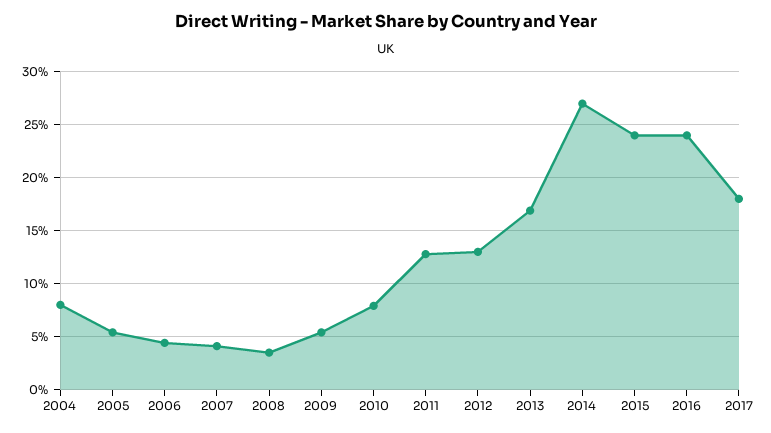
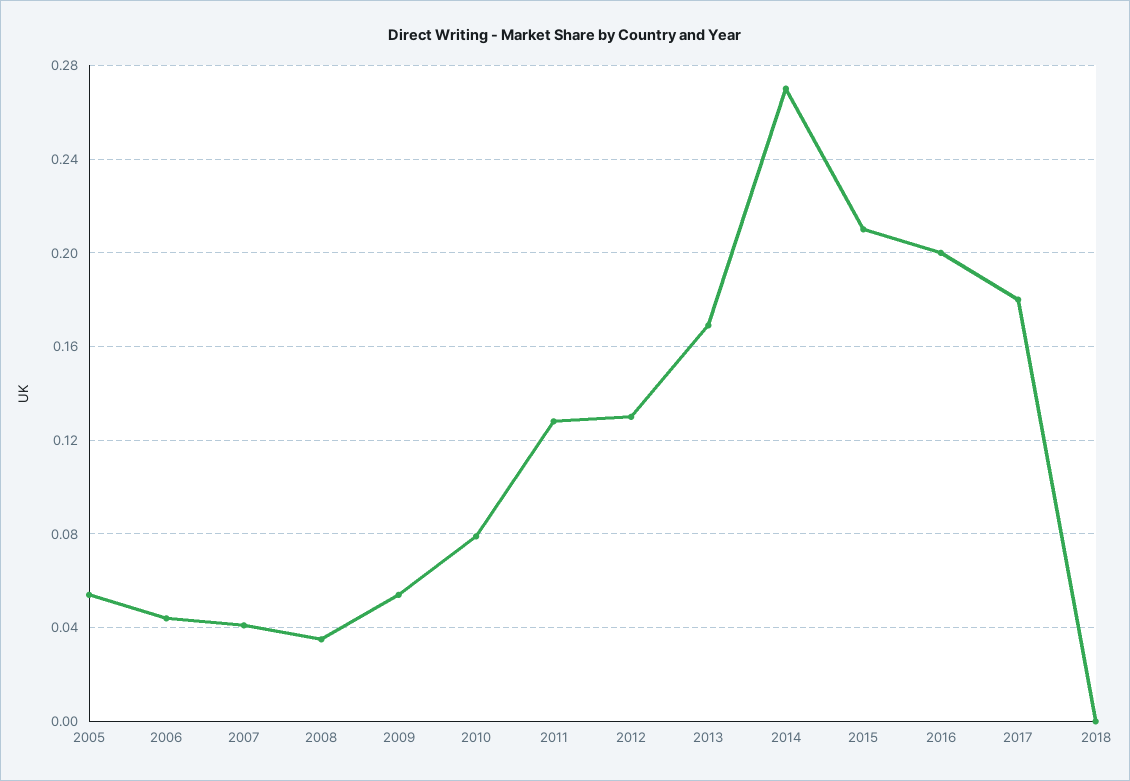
2004: 0.08 -> none
2015: 0.24 -> 0.21
2016: 0.24 -> 0.2
2018: none -> 0

